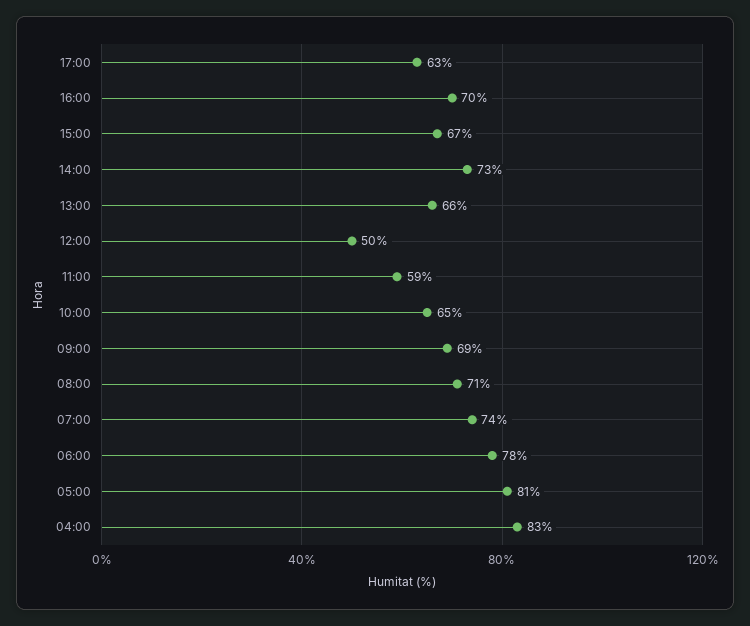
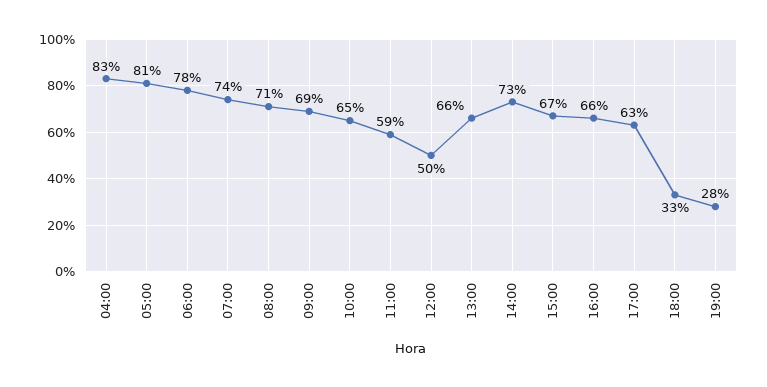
16:00: 70 -> 66
18:00: none -> 33
19:00: none -> 28

